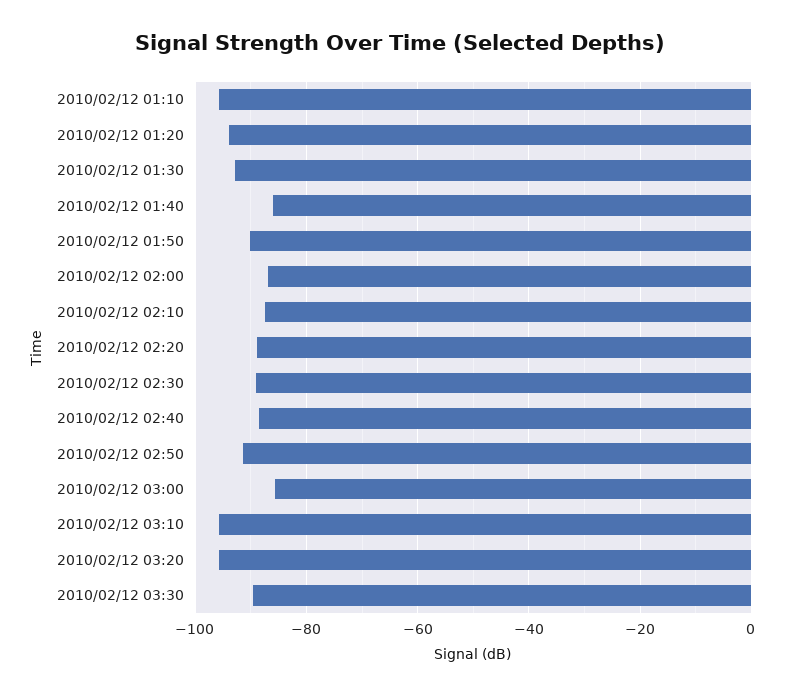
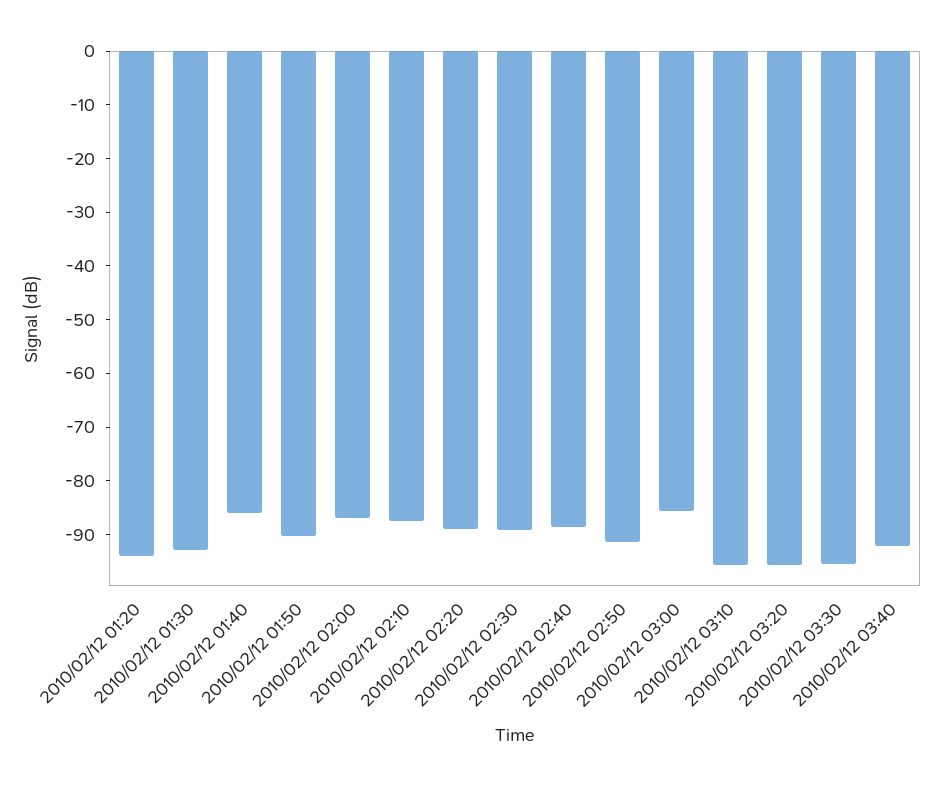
2010/02/12 01:10: -96 -> none
2010/02/12 03:30: -90 -> -96
2010/02/12 03:40: none -> -92

